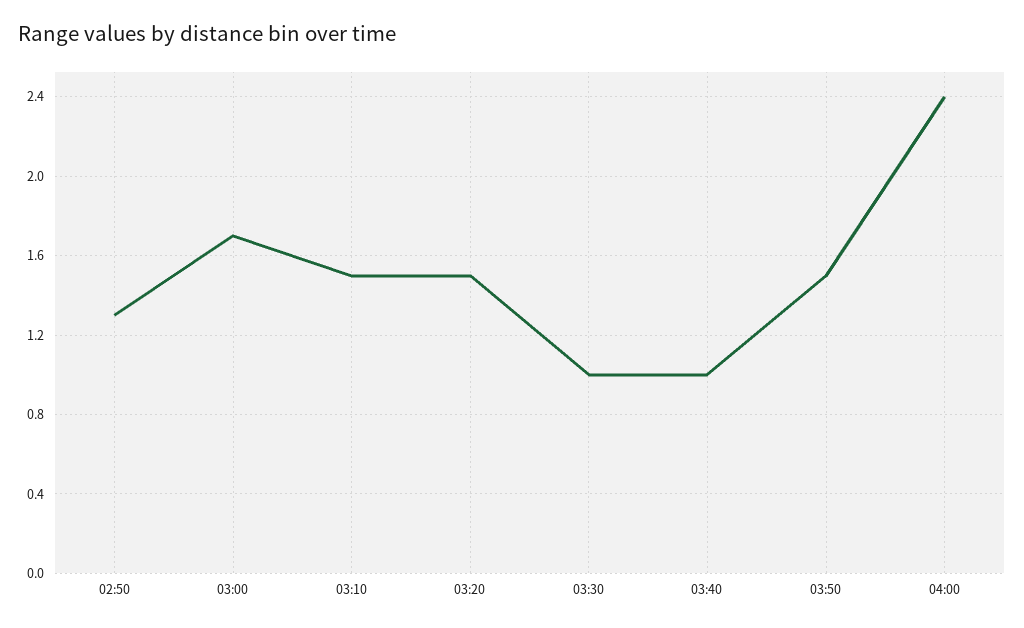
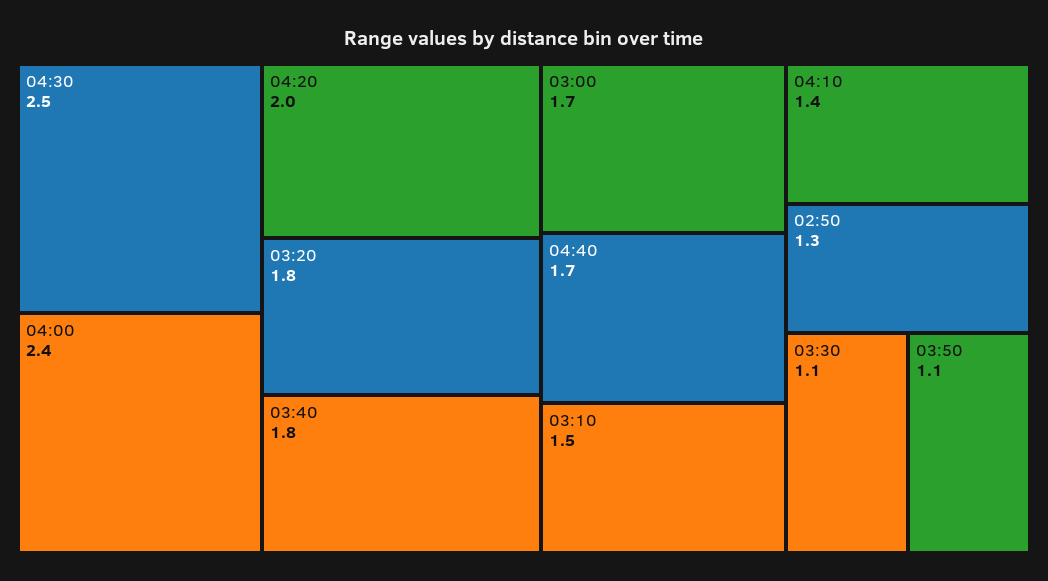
03:20: 1.5 -> 1.8
03:30: 1 -> 1.1
03:40: 1 -> 1.8
03:50: 1.5 -> 1.1
04:30: none -> 2.5
04:20: none -> 2
04:40: none -> 1.7
04:10: none -> 1.4

